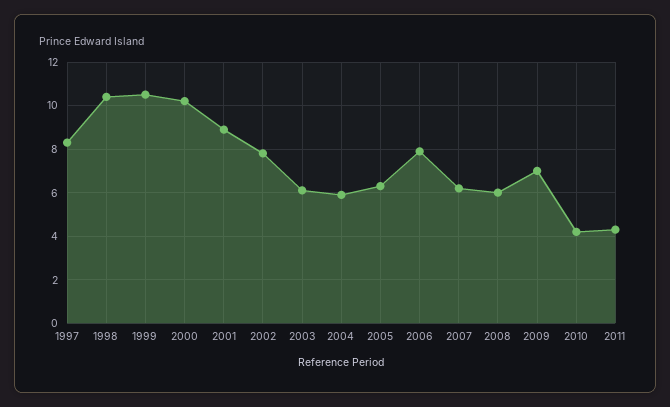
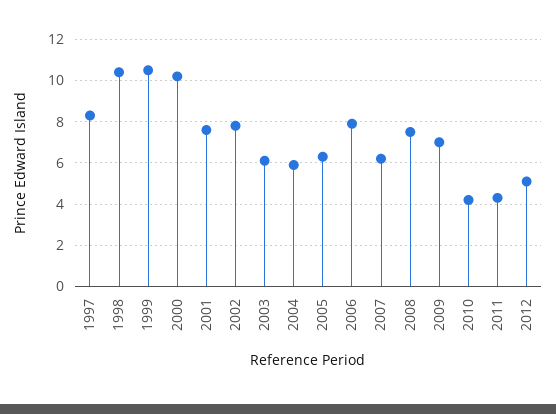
2001: 9 -> 7.5
2008: 6 -> 7.5
2012: none -> 5

